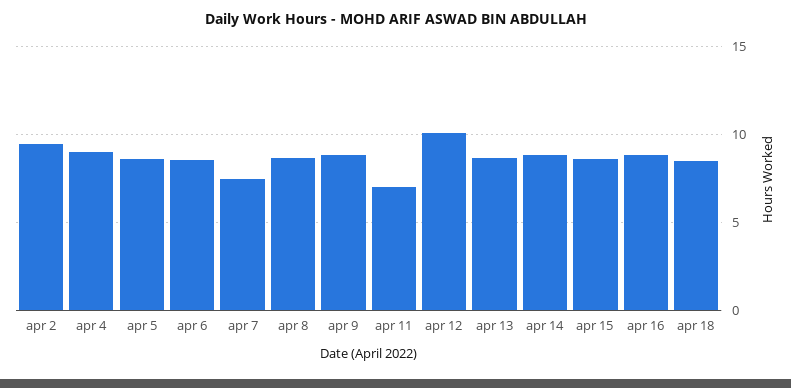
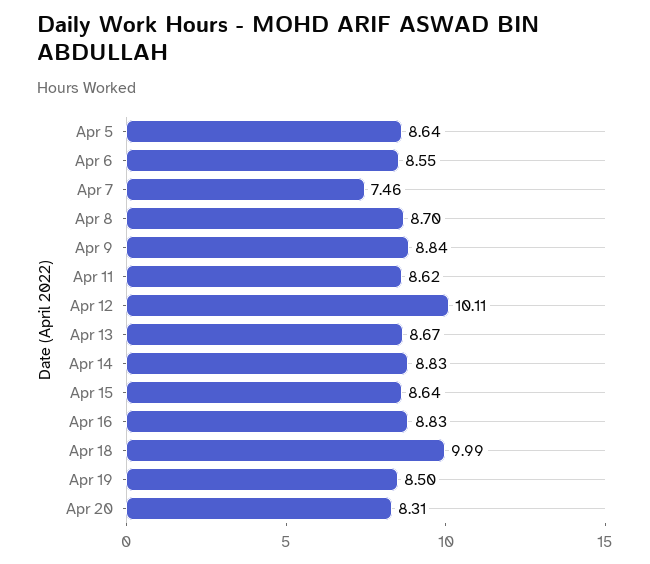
apr 2: 9.5 -> none
apr 4: 9 -> none
apr 11: 7 -> 8.62
apr 18: 8.5 -> 9.99
Apr 19: none -> 8.5
Apr 20: none -> 8.31

